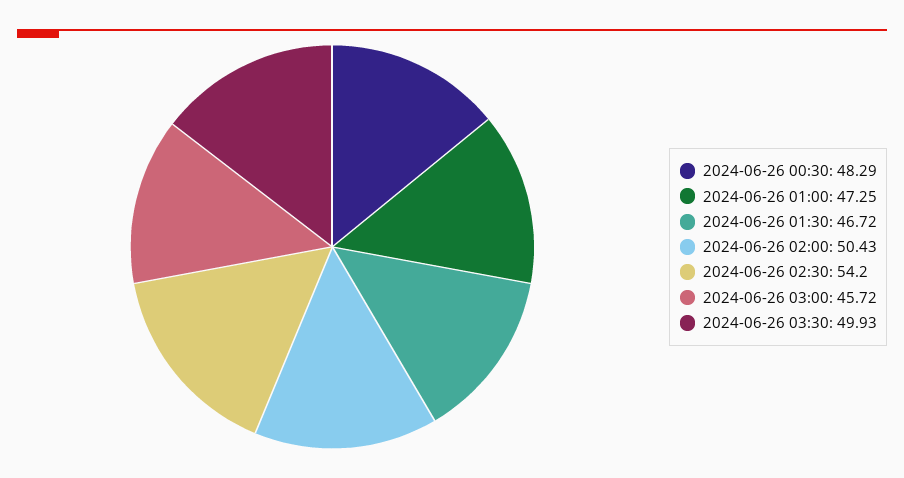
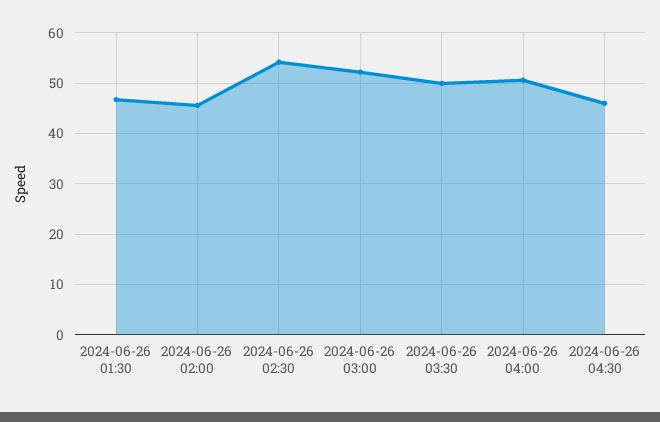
2024-06-26 00:30: 48.29 -> none
2024-06-26 01:00: 47.25 -> none
2024-06-26 02:00: 50.43 -> 46
2024-06-26 03:00: 45.72 -> 52
2024-06-26 04:00: none -> 50
2024-06-26 04:30: none -> 46

